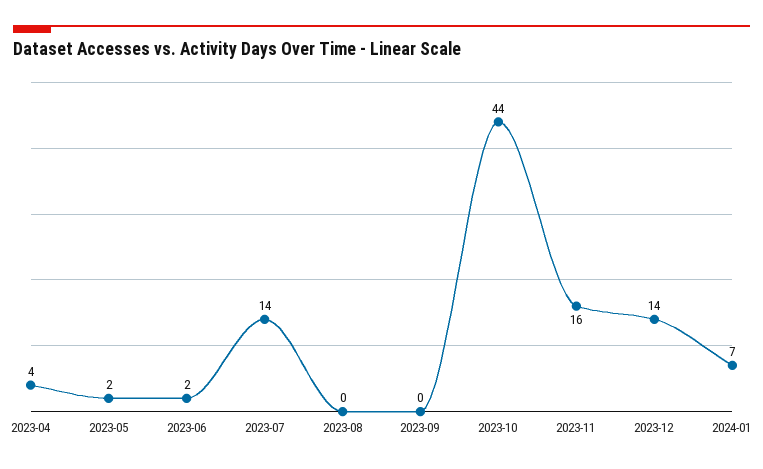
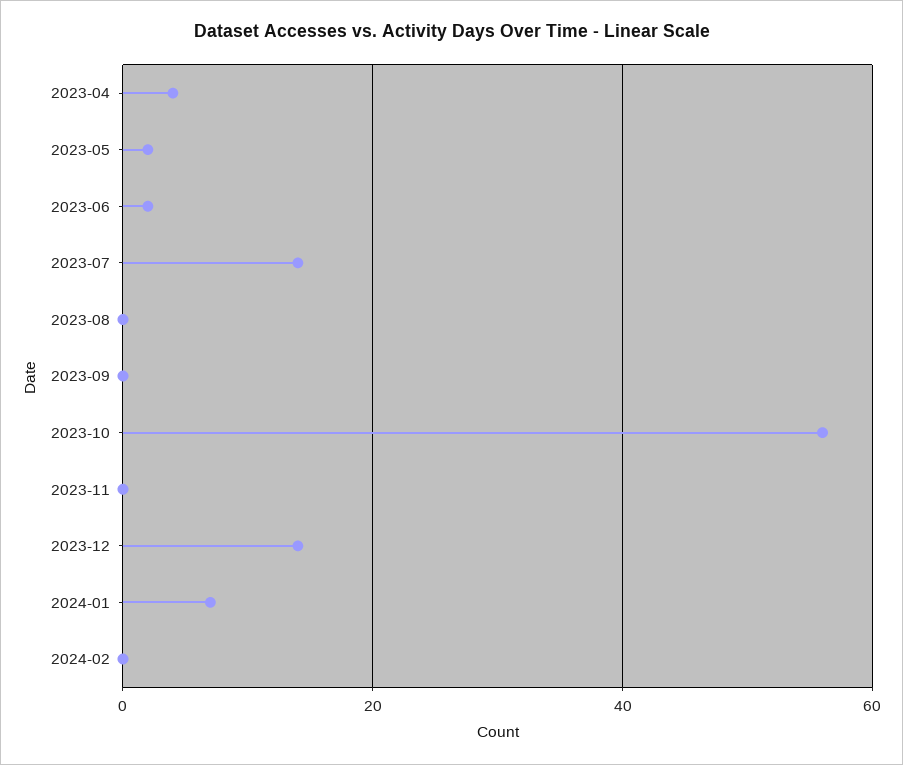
2023-10: 44 -> 55
2023-11: 16 -> 0
2024-02: none -> 0

